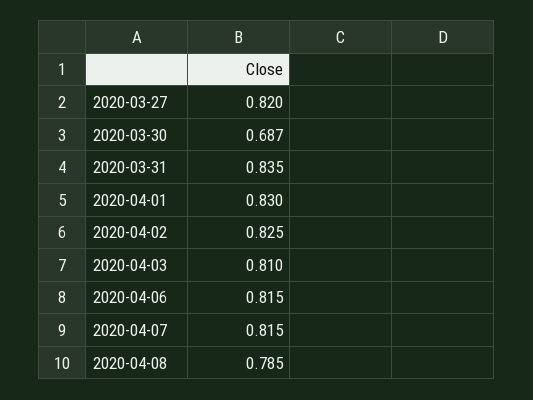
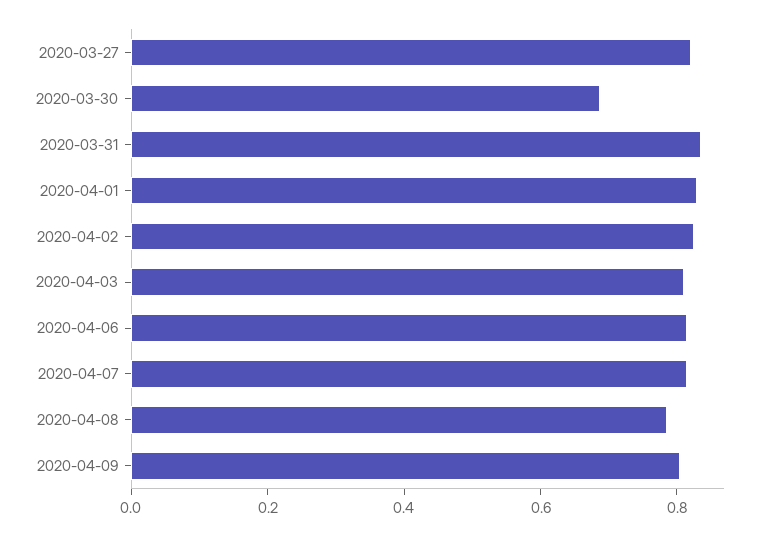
2020-04-09: none -> 0.8

